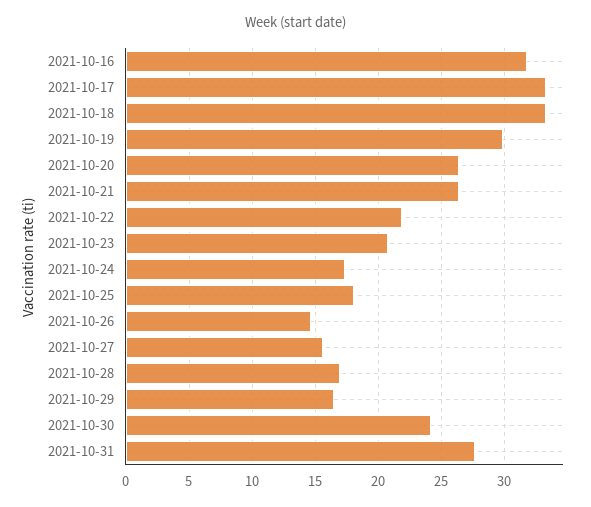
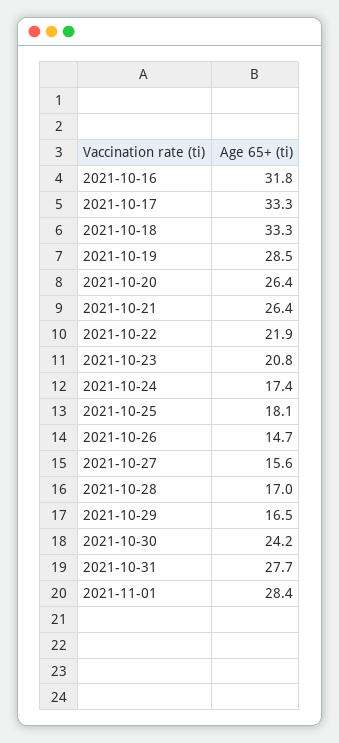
2021-10-19: 30 -> 28.5
2021-11-01: none -> 28.4

